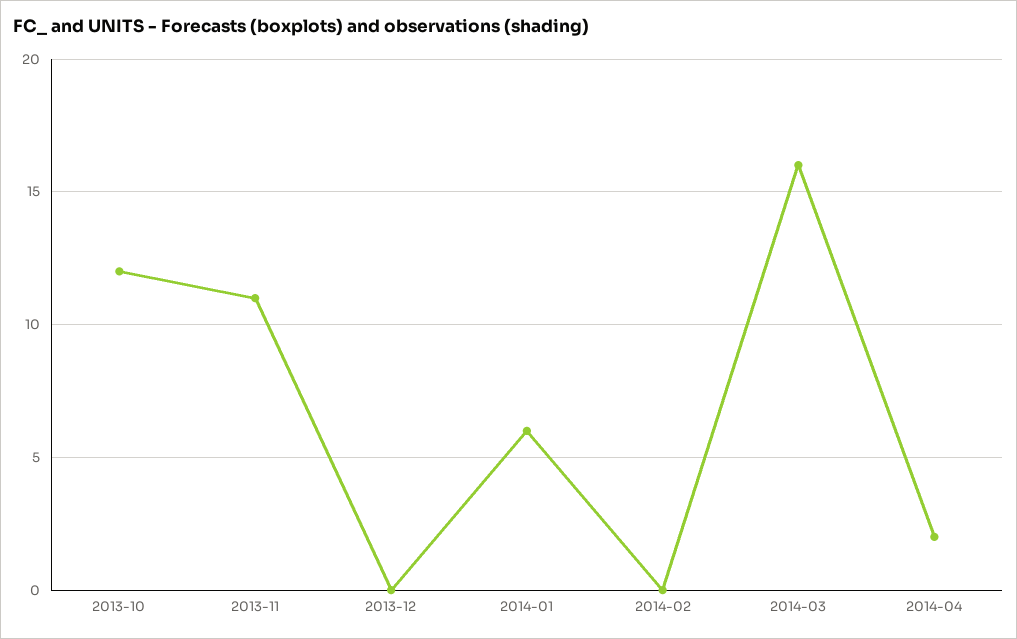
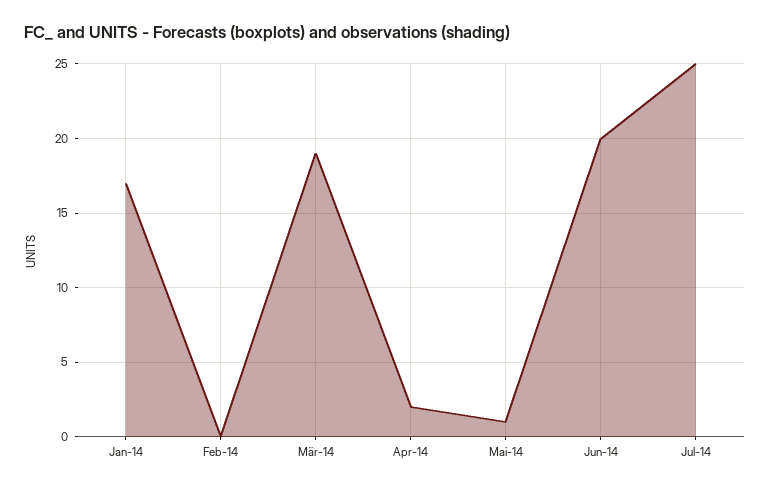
2013-10: 12 -> none
2013-11: 11 -> none
2013-12: 0 -> none
2014-01: 6 -> 17
2014-03: 16 -> 19
Mai-14: none -> 1
Jun-14: none -> 20
Jul-14: none -> 25

